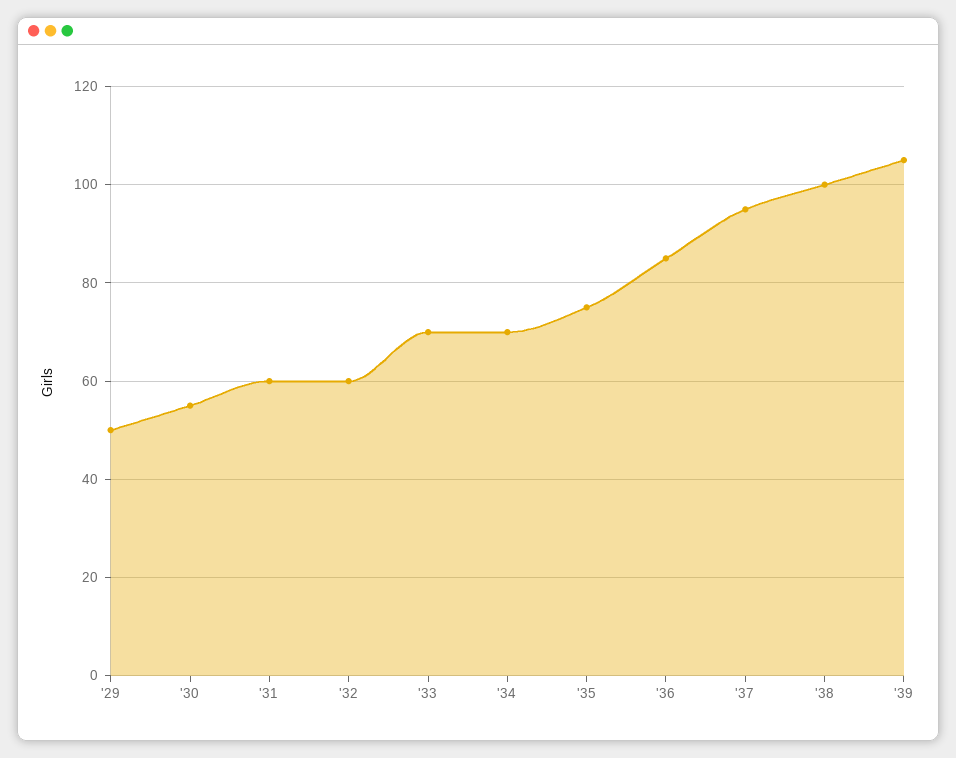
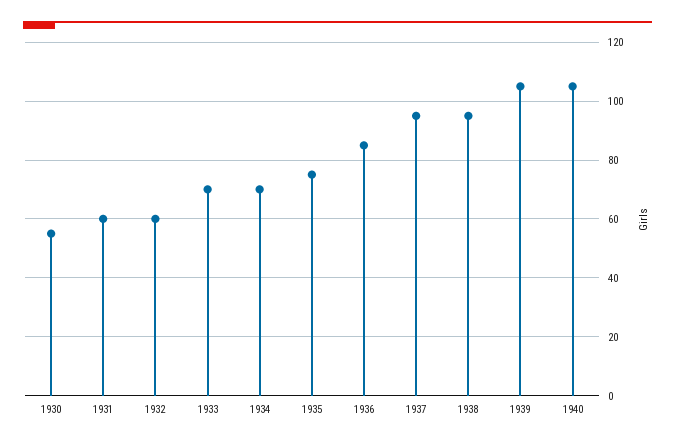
'29: 50 -> none
'38: 100 -> 95
1940: none -> 105

